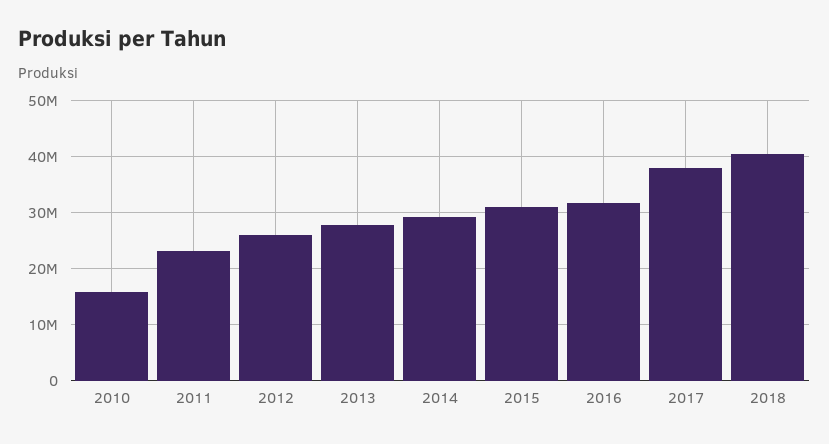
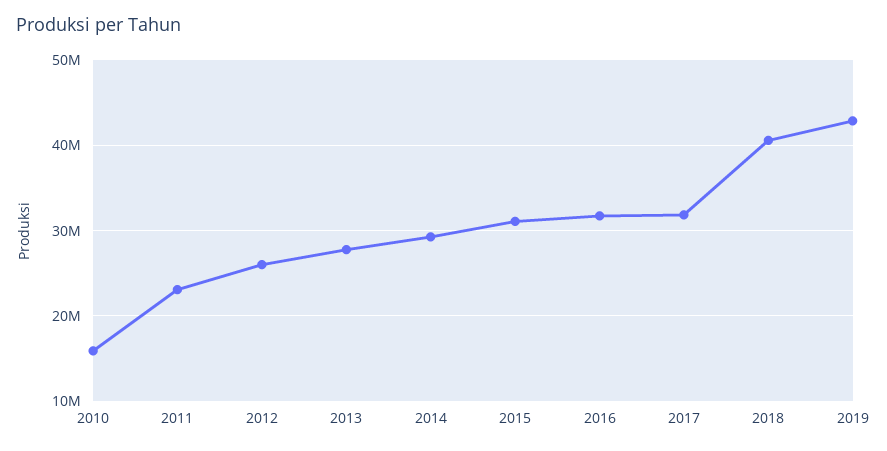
2017: 38000000 -> 32000000
2019: none -> 43000000

